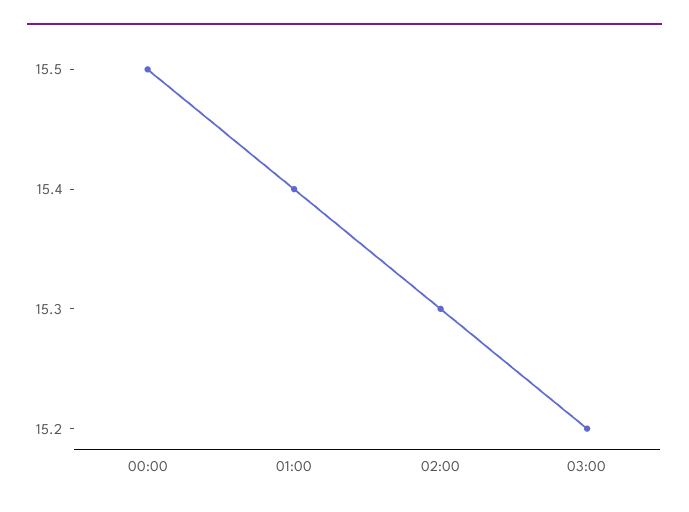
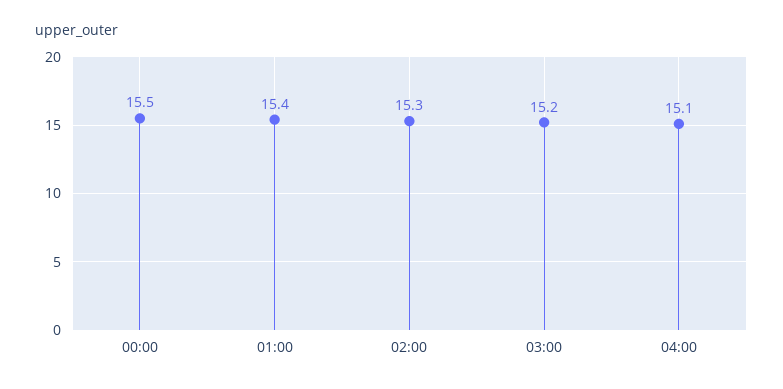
04:00: none -> 15.1

